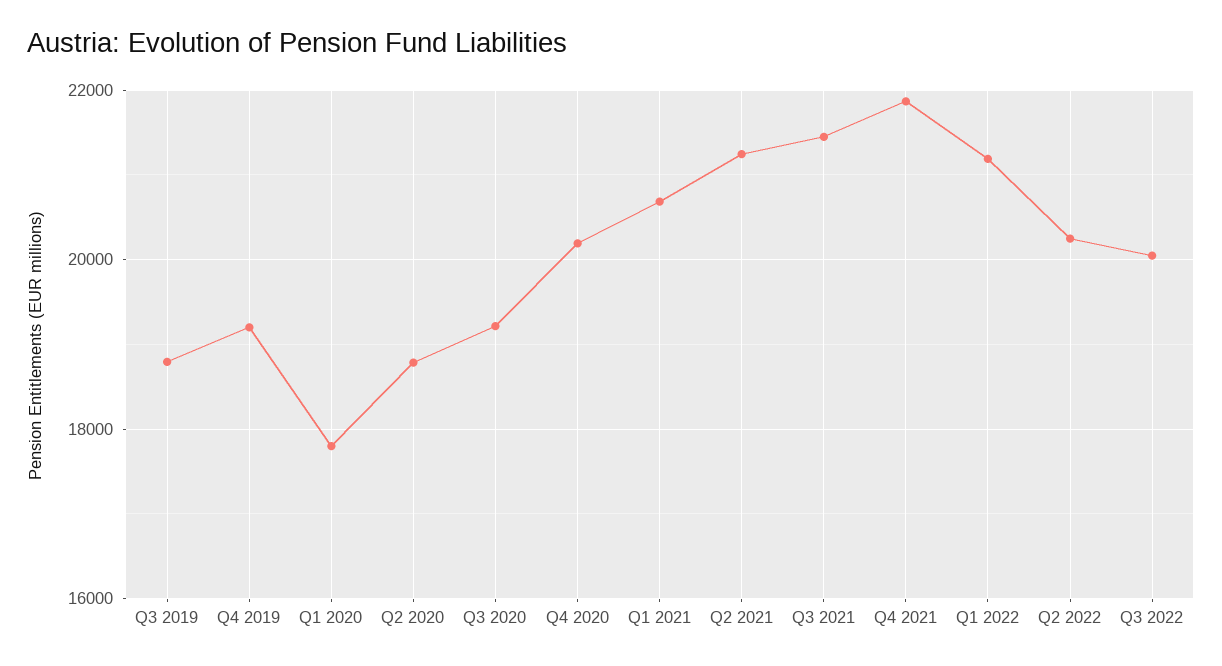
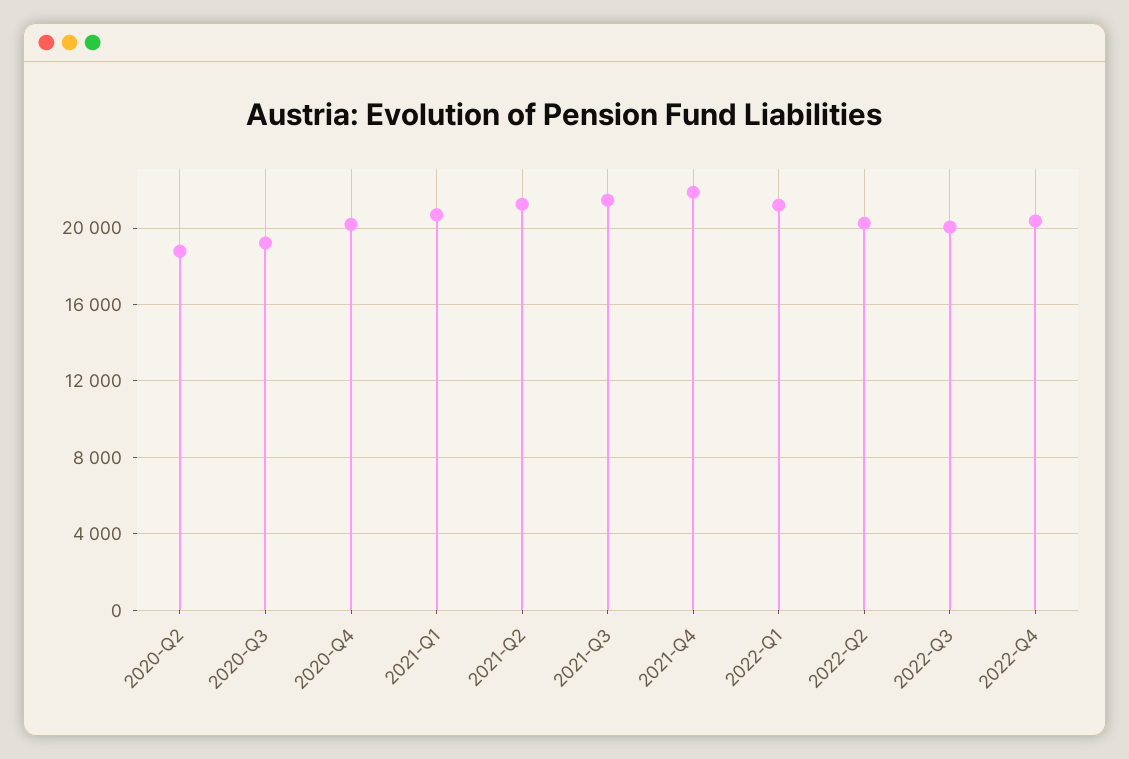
Q3 2019: 18800 -> none
Q4 2019: 19200 -> none
Q1 2020: 17800 -> none
2022-Q4: none -> 20500

